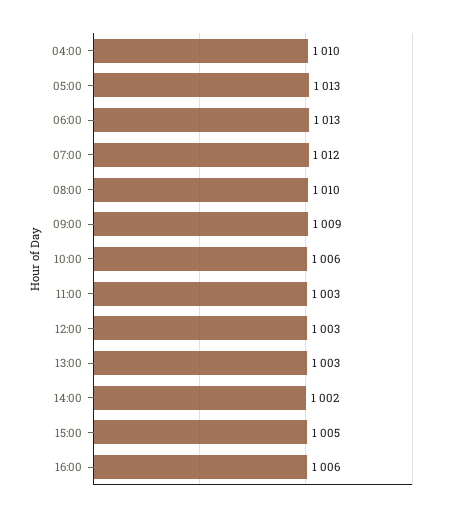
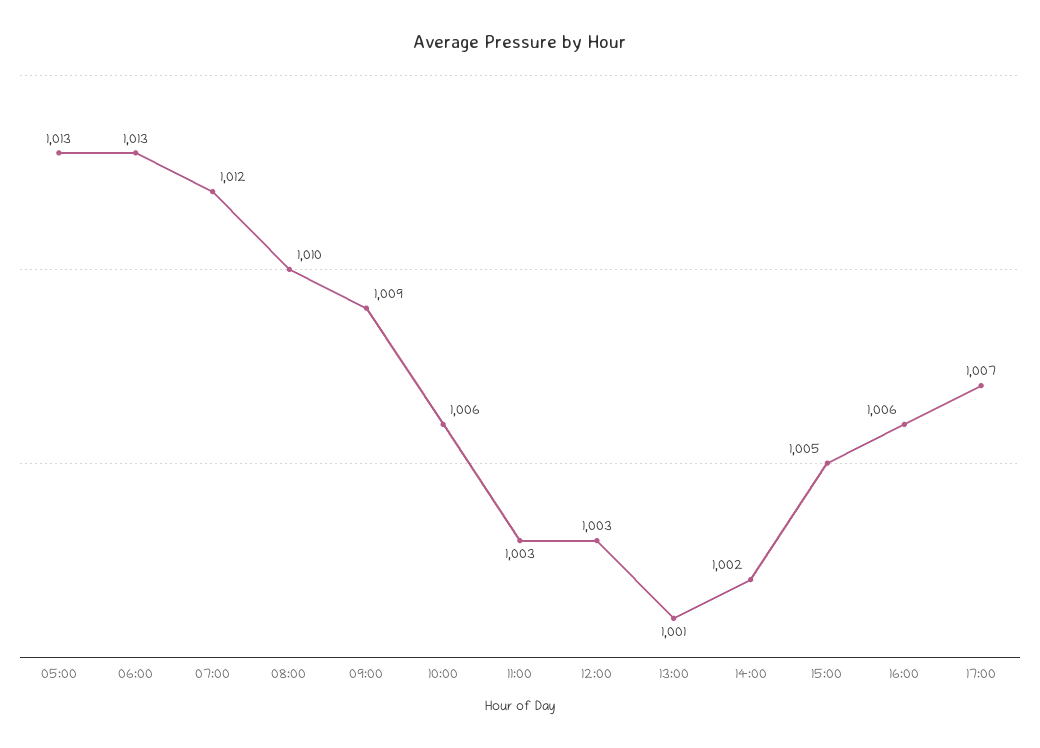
04:00: 1010 -> none
13:00: 1003 -> 1001
17:00: none -> 1007

